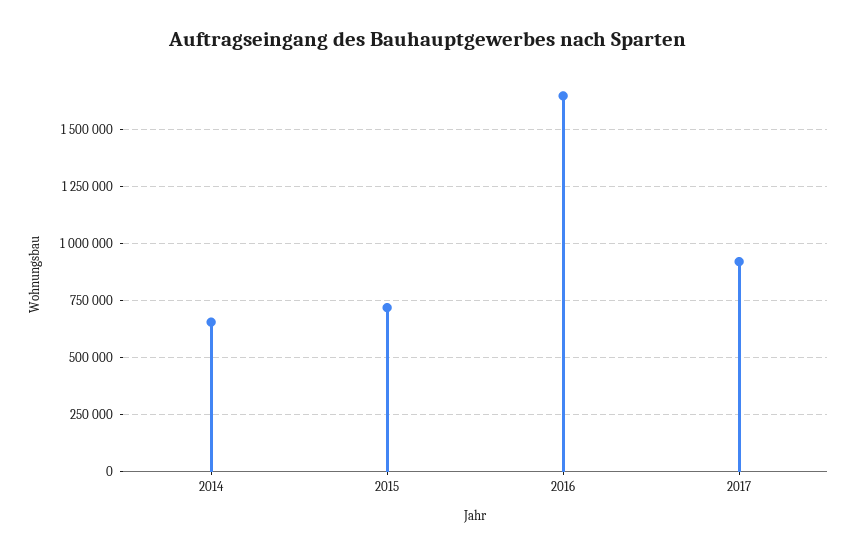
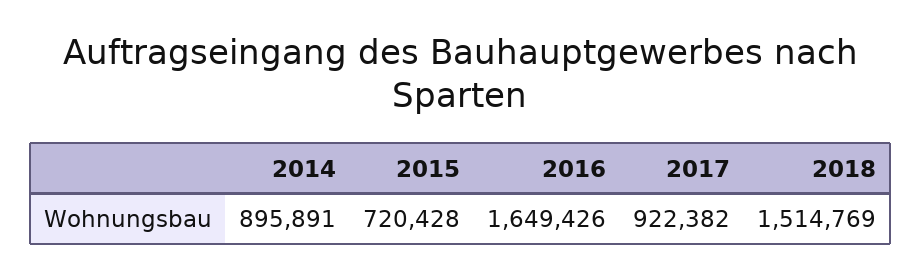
2014: 650000 -> 895891
2018: none -> 1514769

